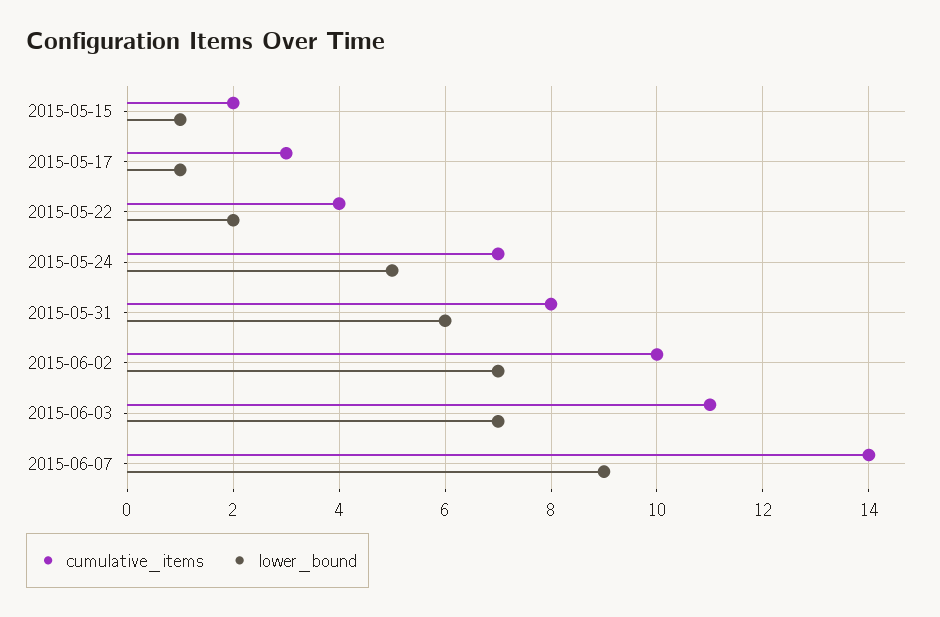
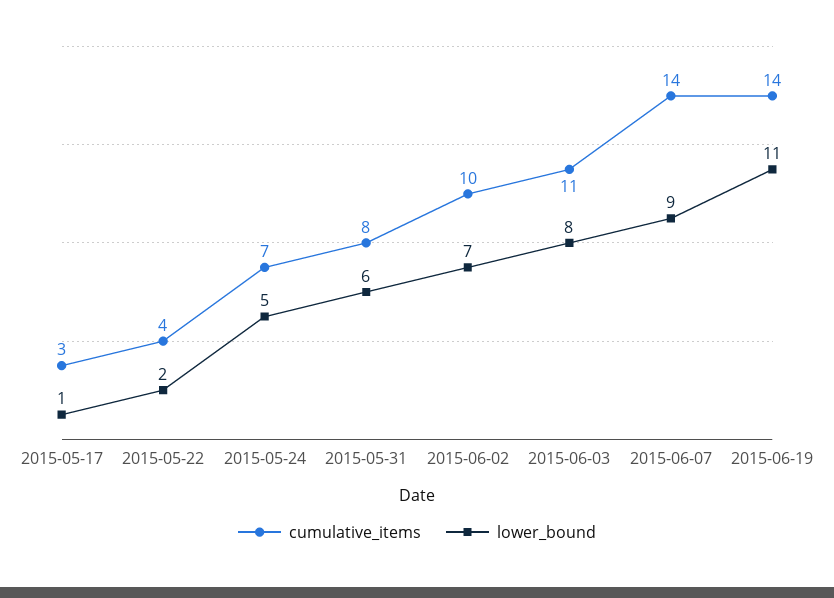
cumulative_items, 2015-05-15: 2 -> none
lower_bound, 2015-05-15: 1 -> none
lower_bound, 2015-06-03: 7 -> 8
cumulative_items, 2015-06-19: none -> 14
lower_bound, 2015-06-19: none -> 11

